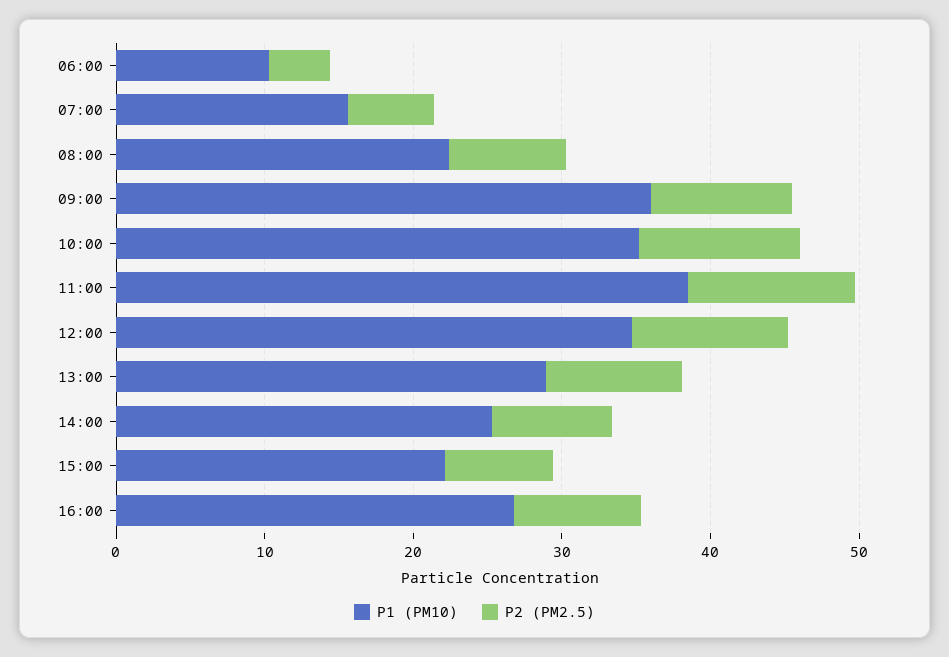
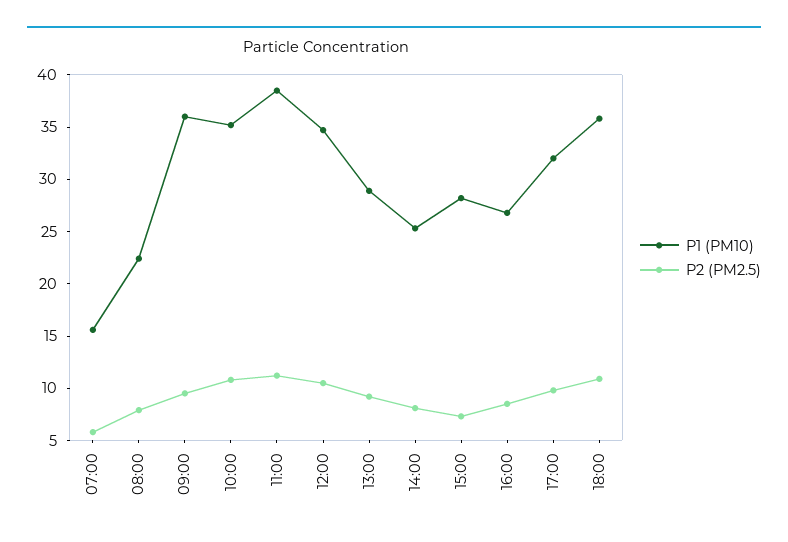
P1 (PM10), 06:00: 10 -> none
P2 (PM2.5), 06:00: 4 -> none
P1 (PM10), 15:00: 22 -> 28
P1 (PM10), 17:00: none -> 32
P2 (PM2.5), 17:00: none -> 10
P1 (PM10), 18:00: none -> 36
P2 (PM2.5), 18:00: none -> 11

